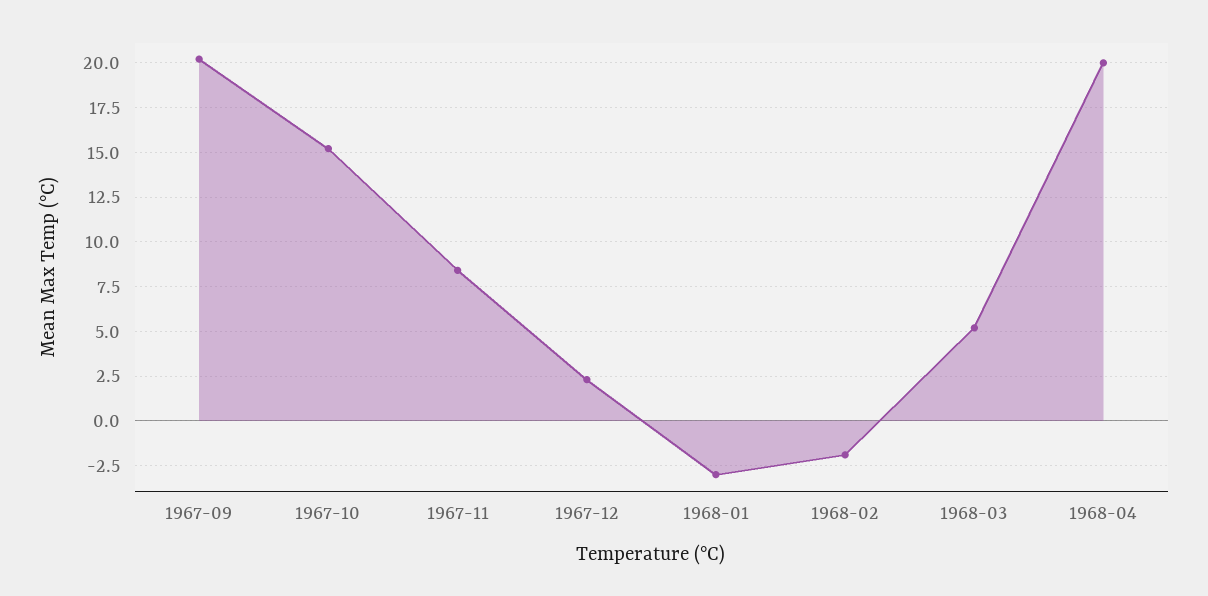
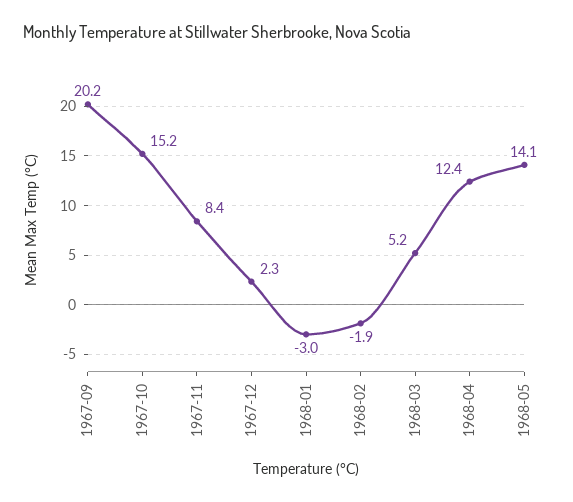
1968-04: 20 -> 12.4
1968-05: none -> 14.1

